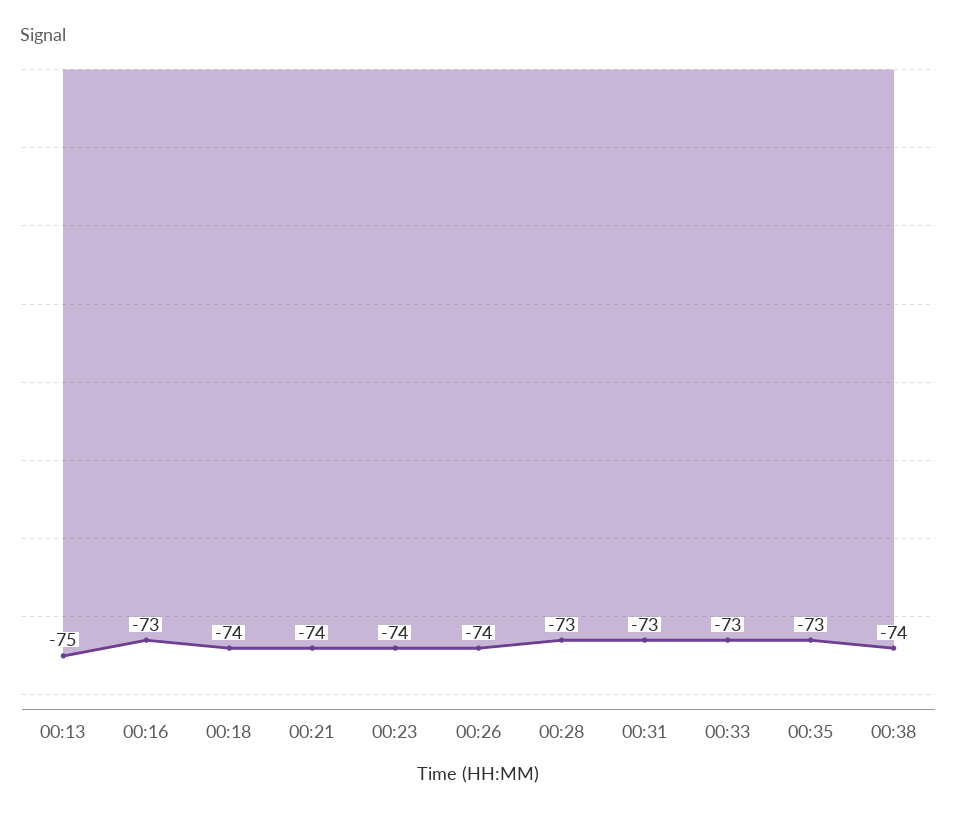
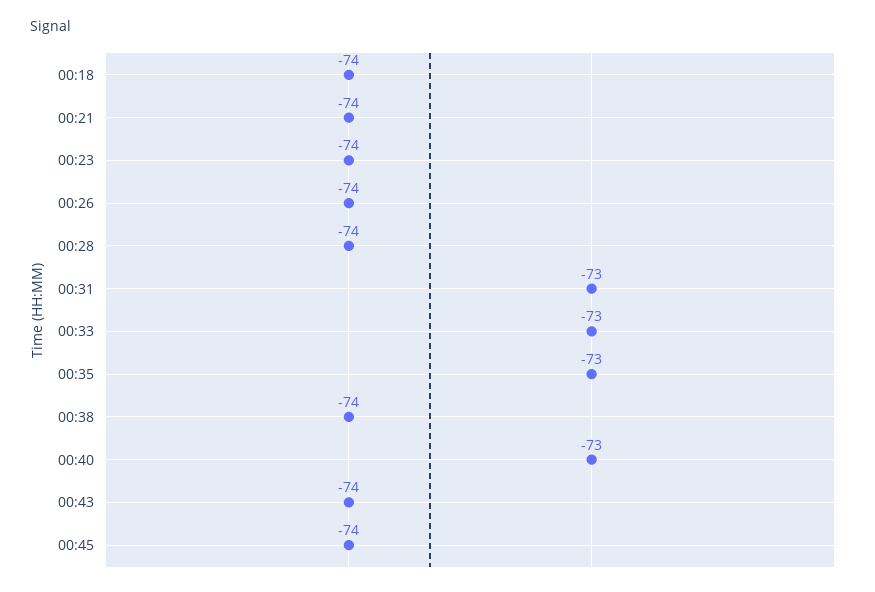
00:13: -75 -> none
00:16: -73 -> none
00:28: -73 -> -74
00:40: none -> -73
00:43: none -> -74
00:45: none -> -74

